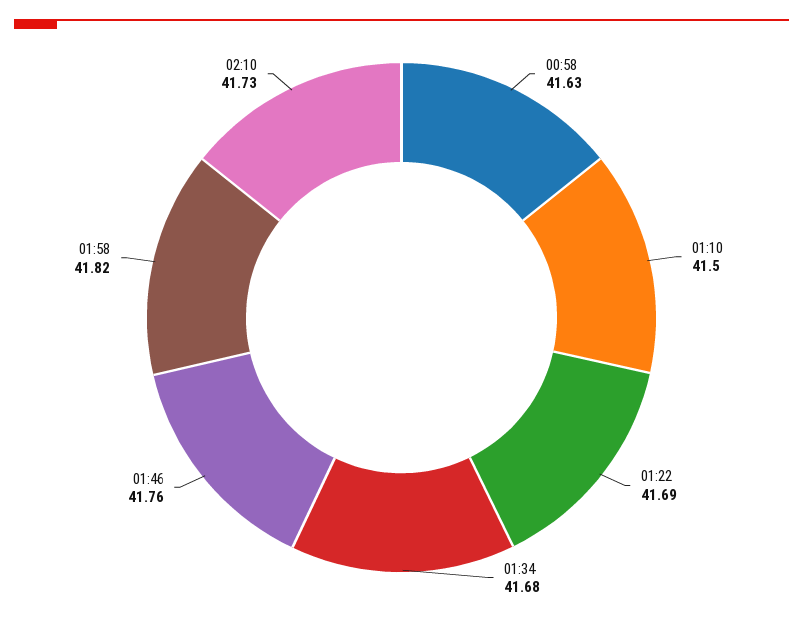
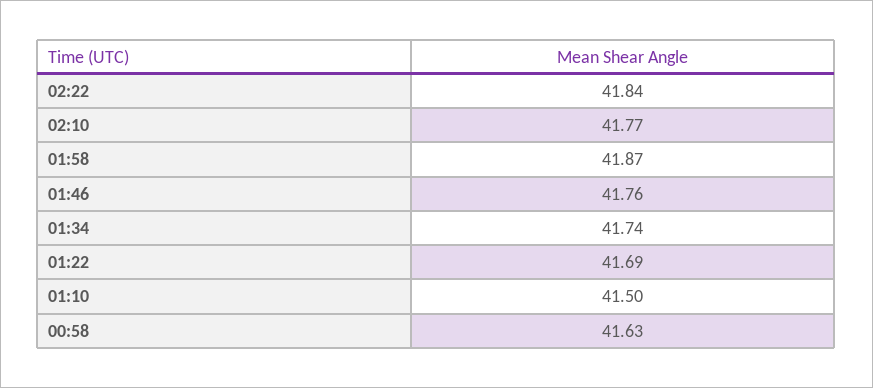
01:34: 41.68 -> 41.74
01:58: 41.82 -> 41.87
02:10: 41.73 -> 41.77
02:22: none -> 41.84

